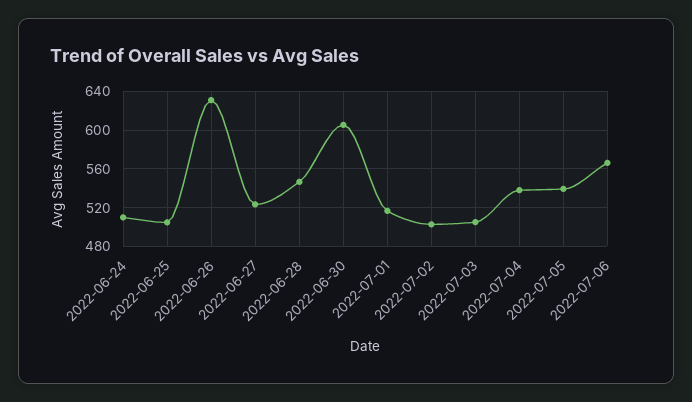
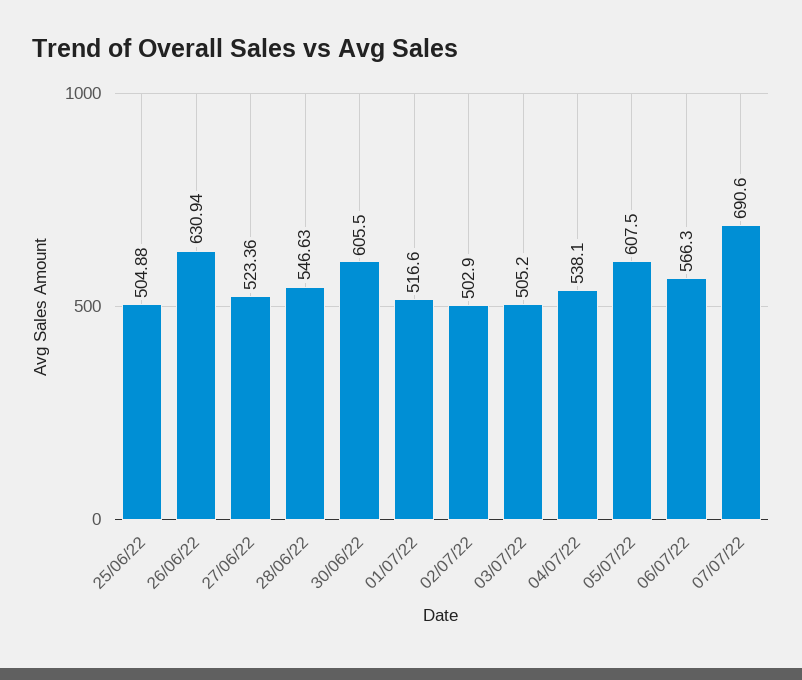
2022-06-24: 510 -> none
2022-07-05: 540 -> 607.5
07/07/22: none -> 690.6

